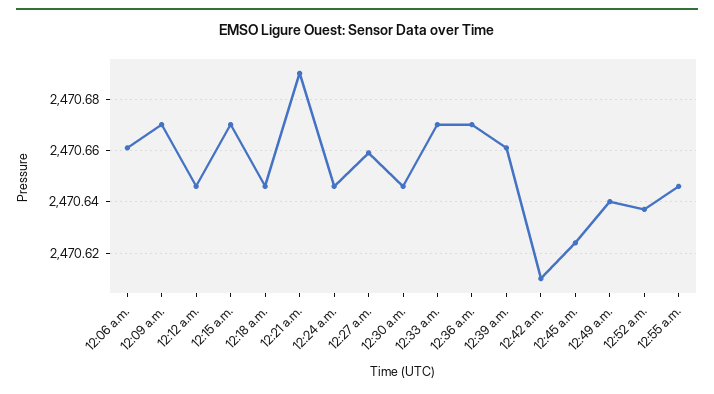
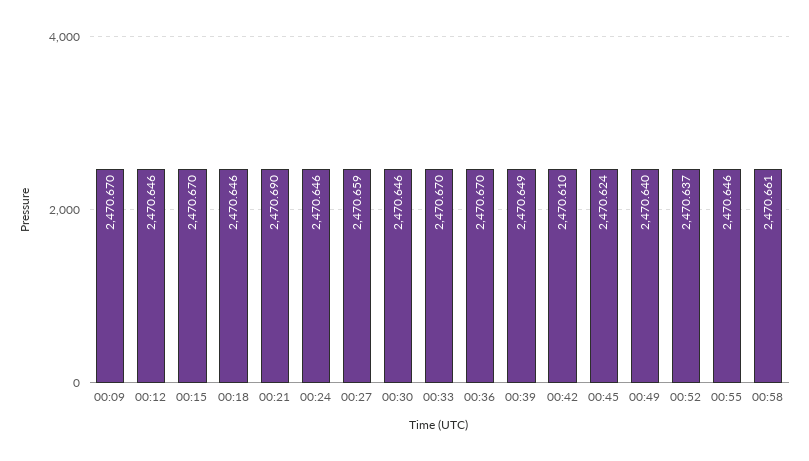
12:06 a.m.: 2470.66 -> none
12:39 a.m.: 2470.66 -> 2470.649
00:58: none -> 2470.661

